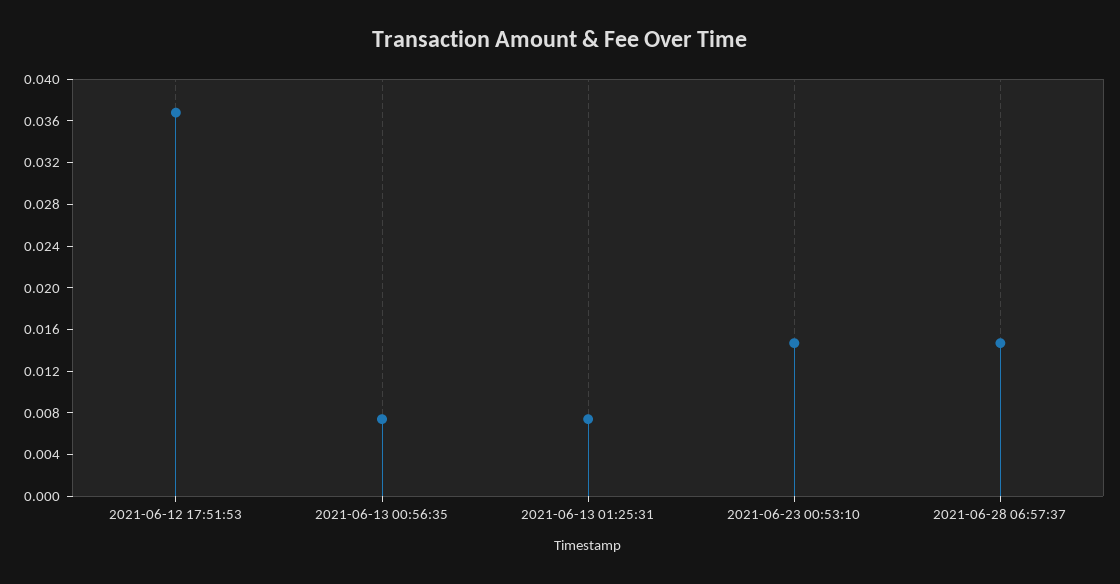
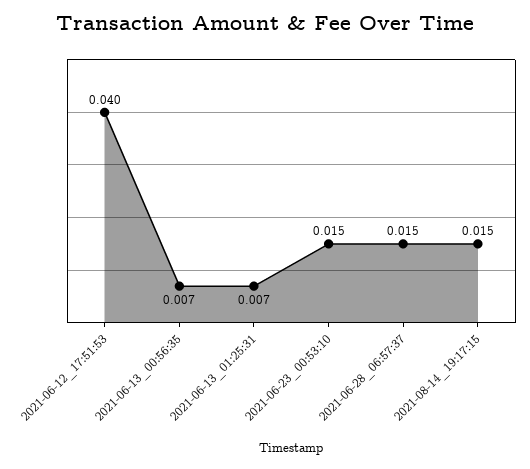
2021-06-12 17:51:53: 0.037 -> 0.04
2021-08-14_19:17:15: none -> 0.015

